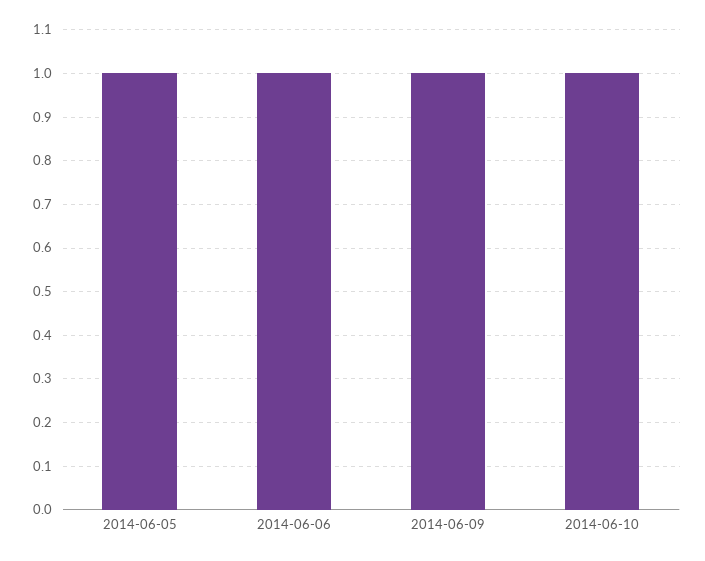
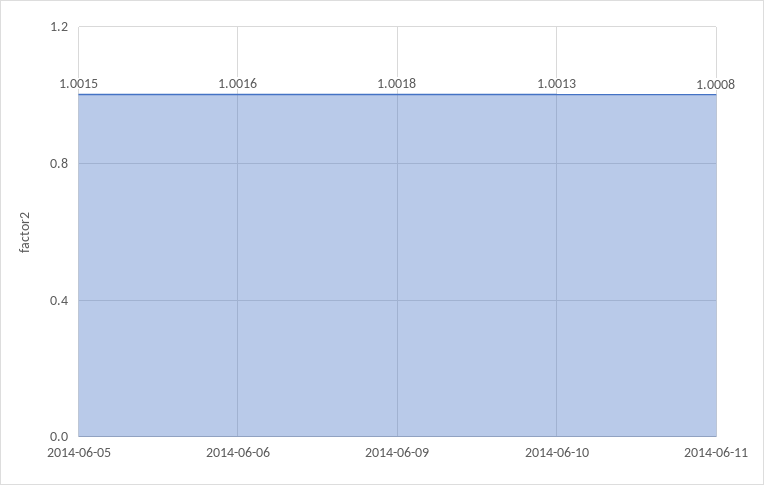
2014-06-11: none -> 1.0008

